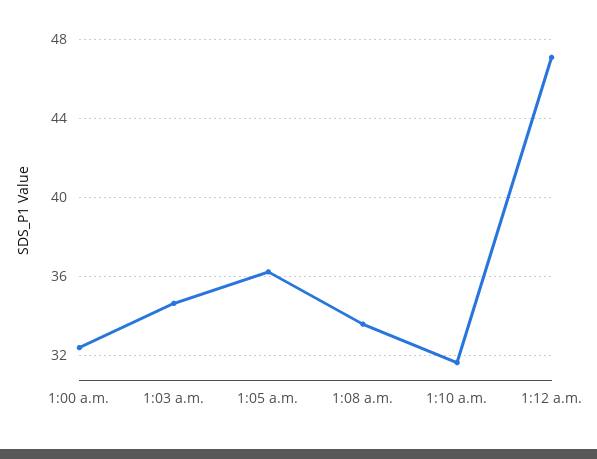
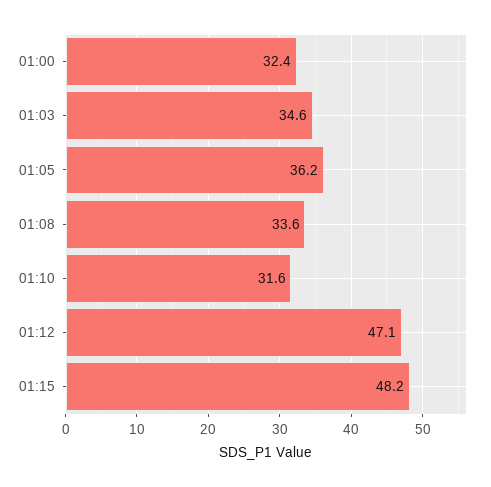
01:15: none -> 48.2

